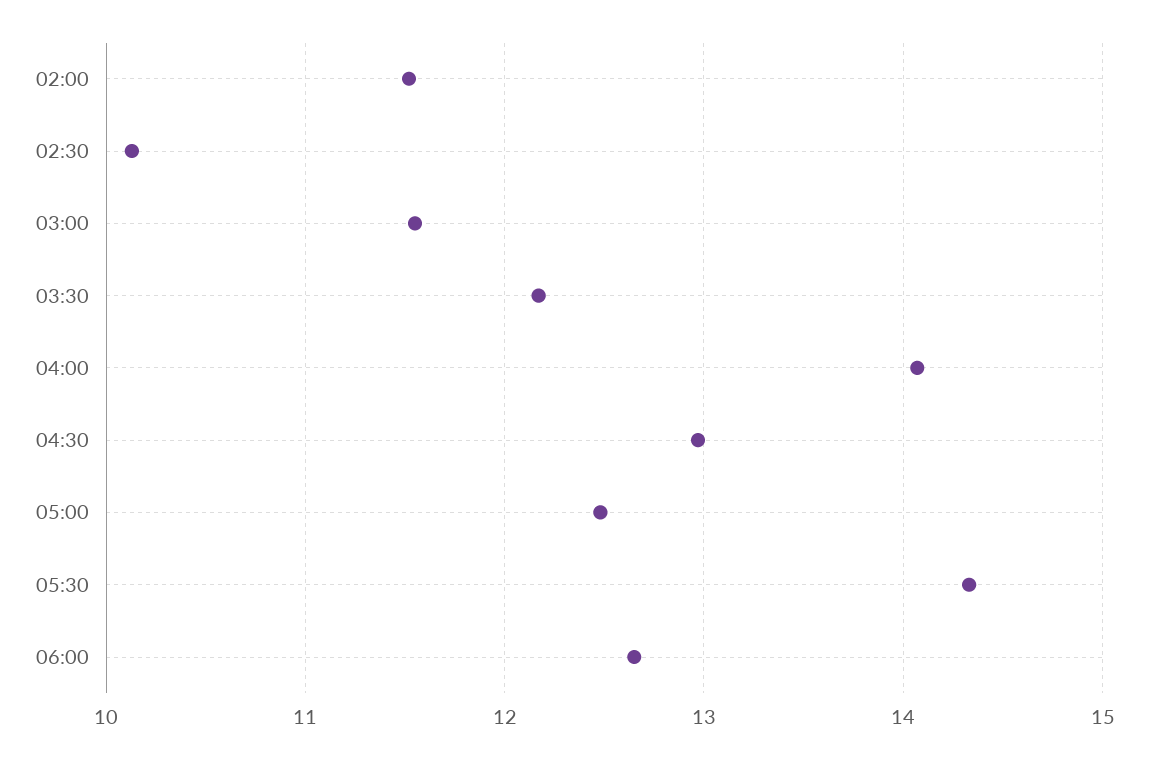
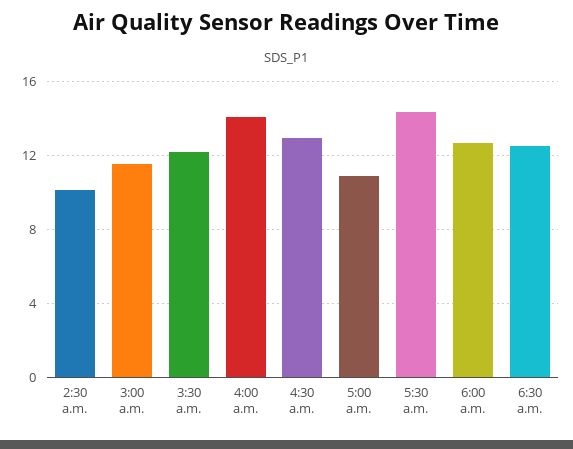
02:00: 11.5 -> none
05:00: 12.5 -> 11
6:30 a.m.: none -> 12.5

